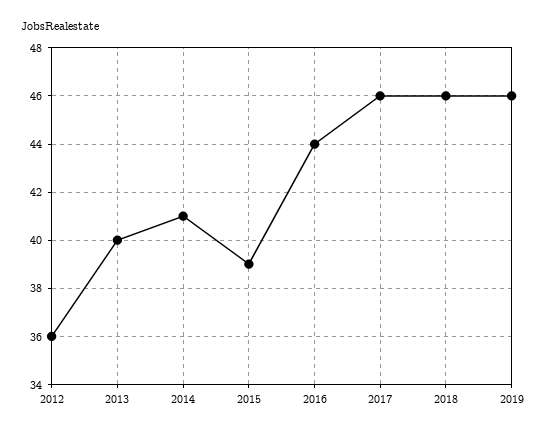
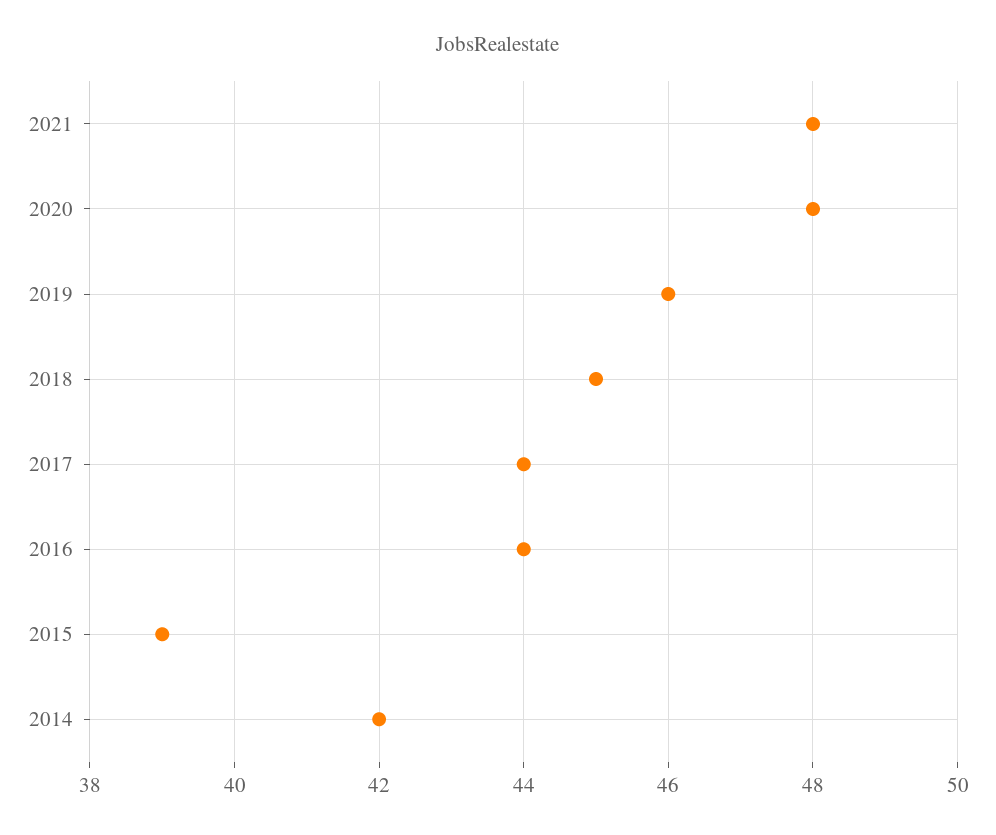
2012: 36 -> none
2013: 40 -> none
2014: 41 -> 42
2017: 46 -> 44
2018: 46 -> 45
2021: none -> 48
2020: none -> 48

